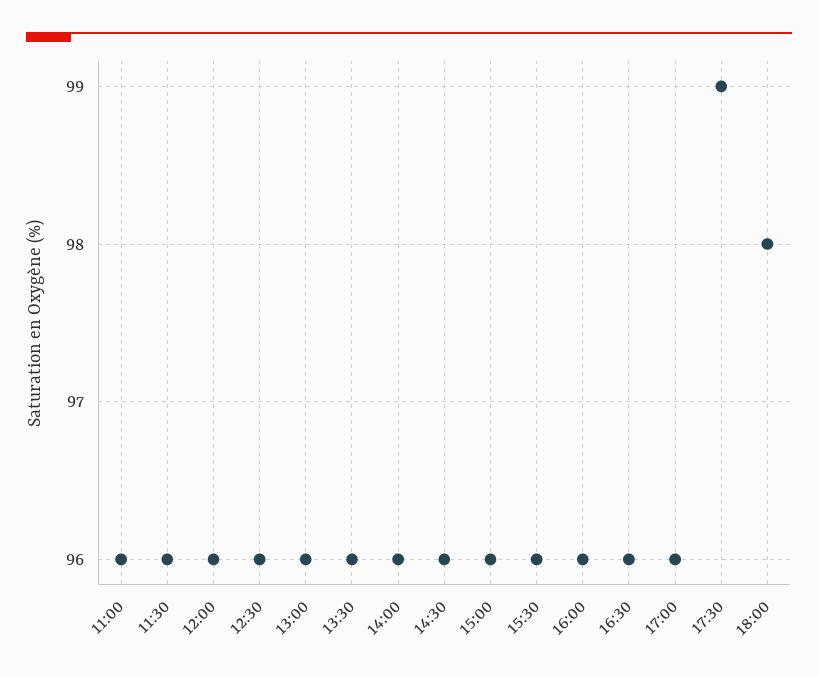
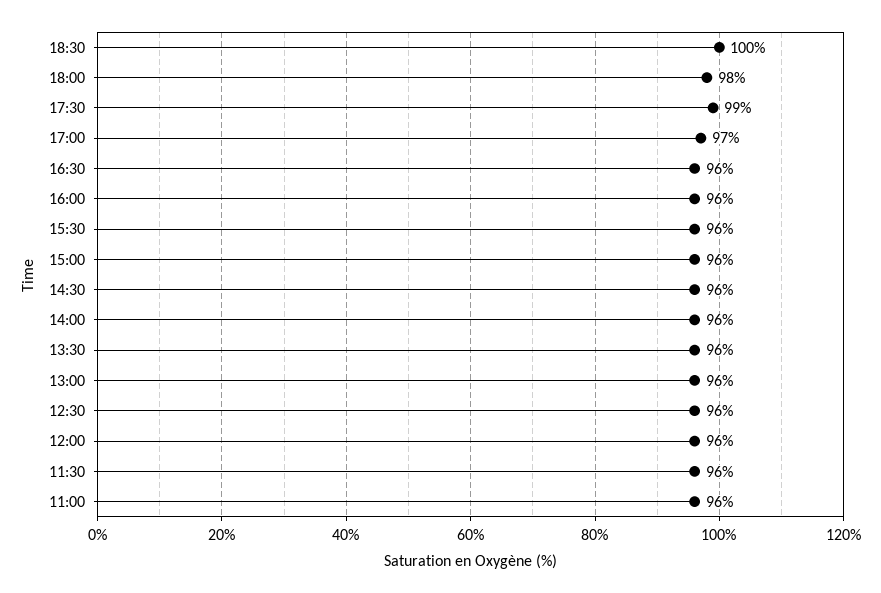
17:00: 96 -> 97
18:30: none -> 100

